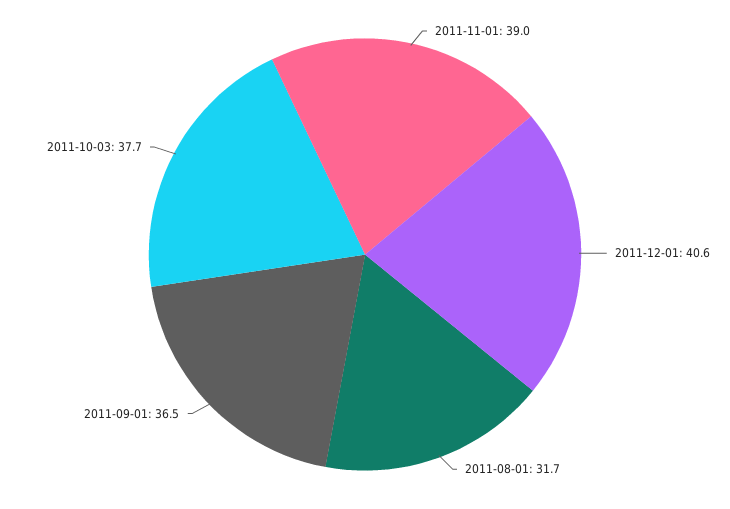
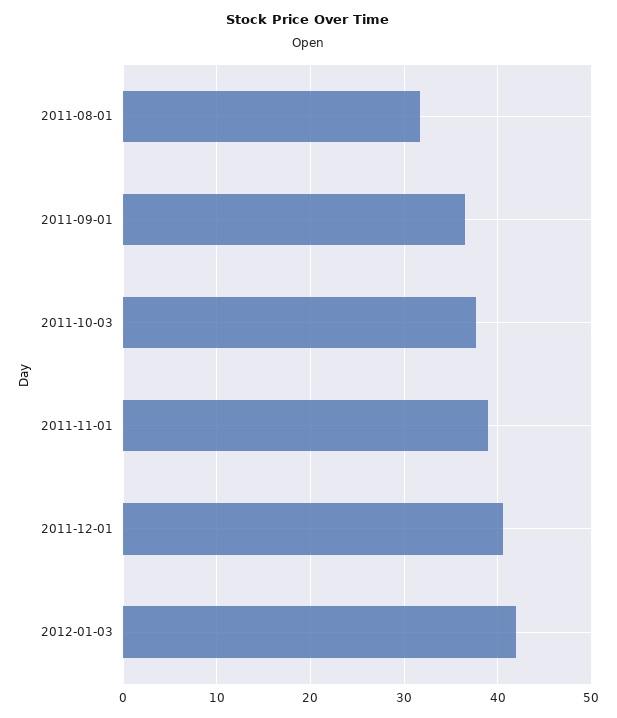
2012-01-03: none -> 42

